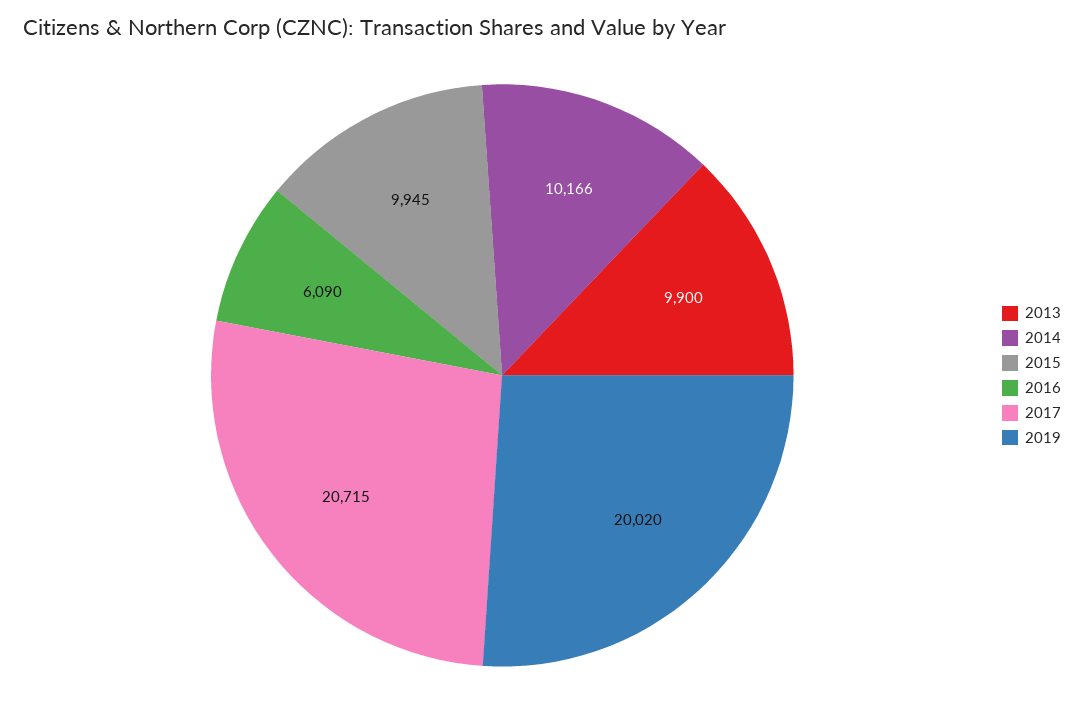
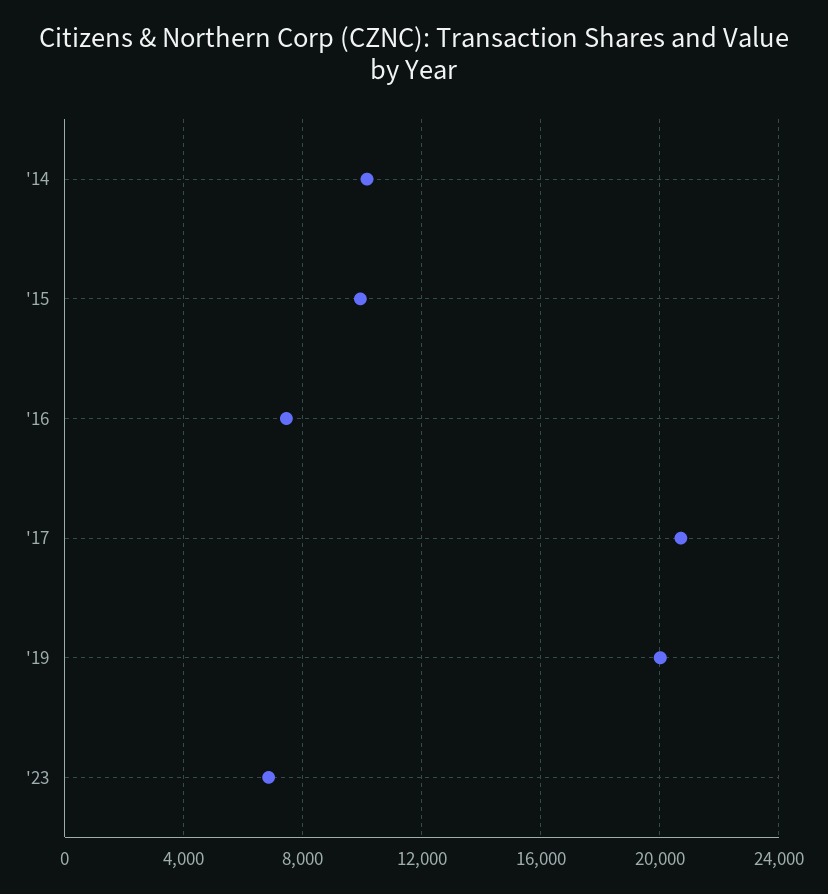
2013: 9900 -> none
2016: 6090 -> 7500
'23: none -> 7000

